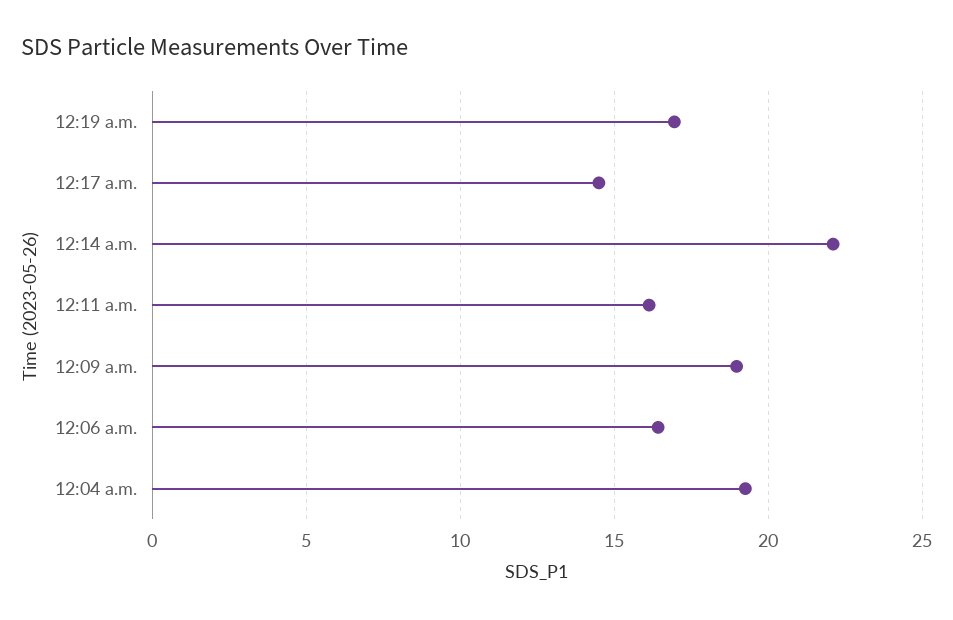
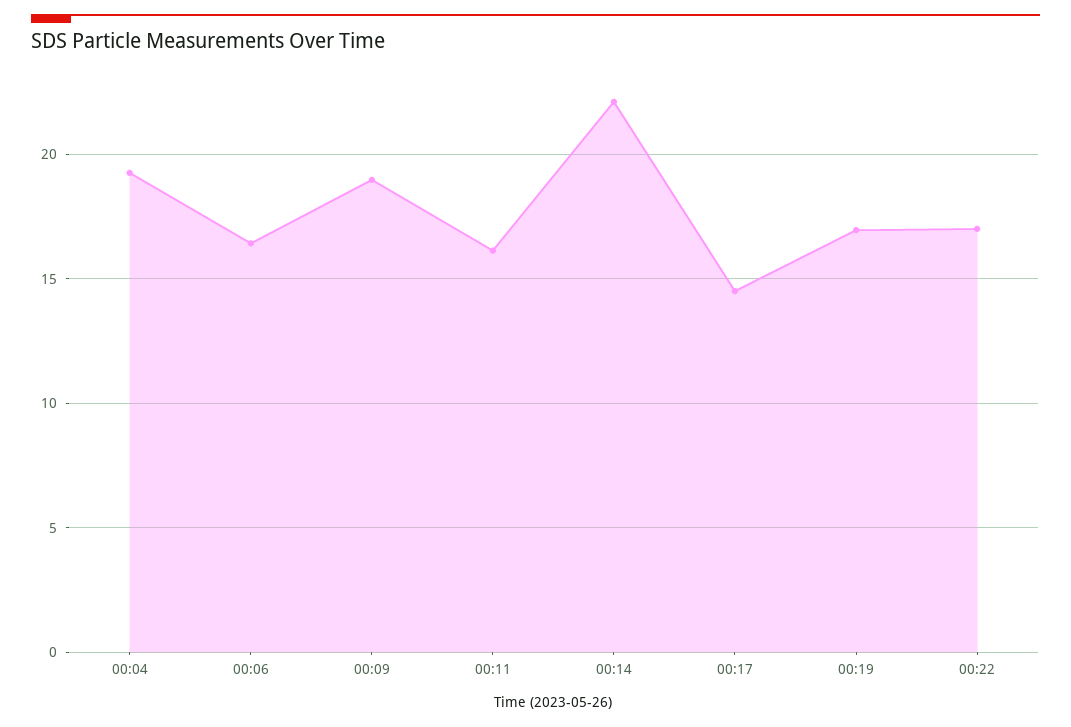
00:22: none -> 17

